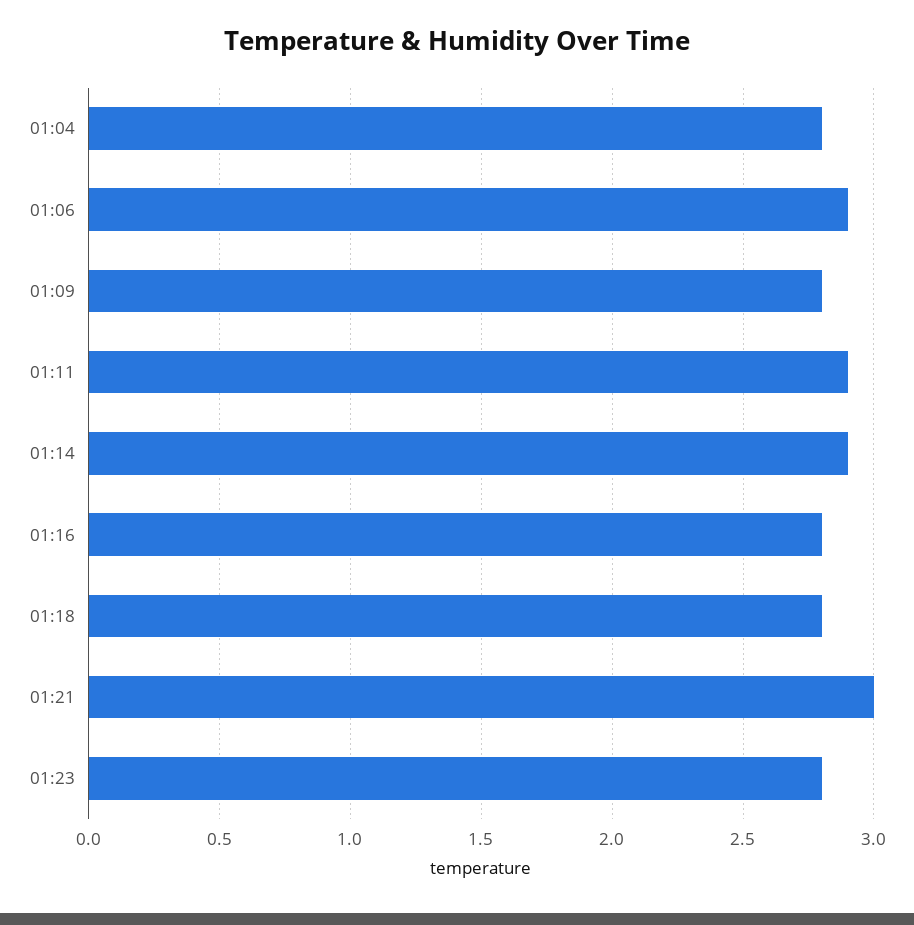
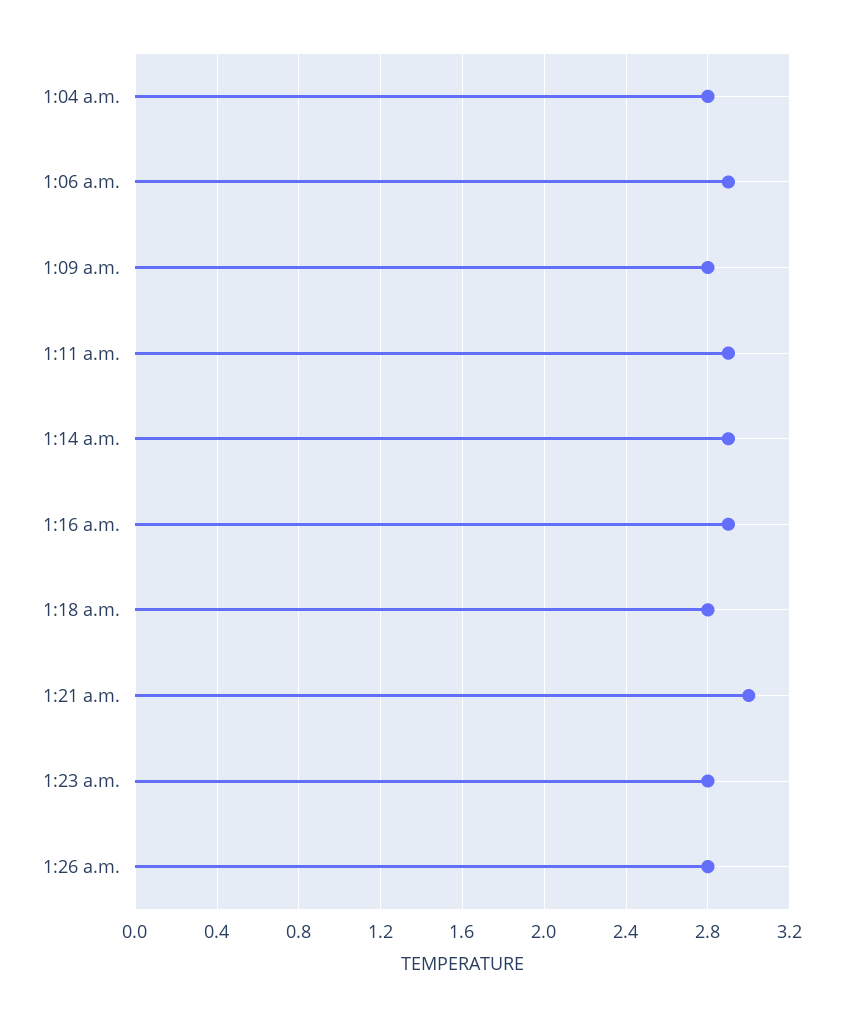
01:16: 2.8 -> 2.9
1:26 a.m.: none -> 2.8

